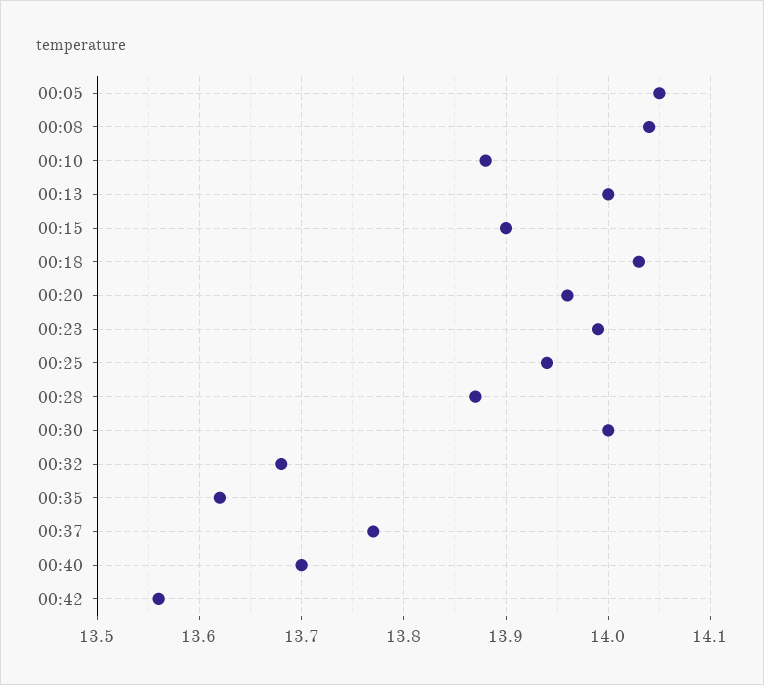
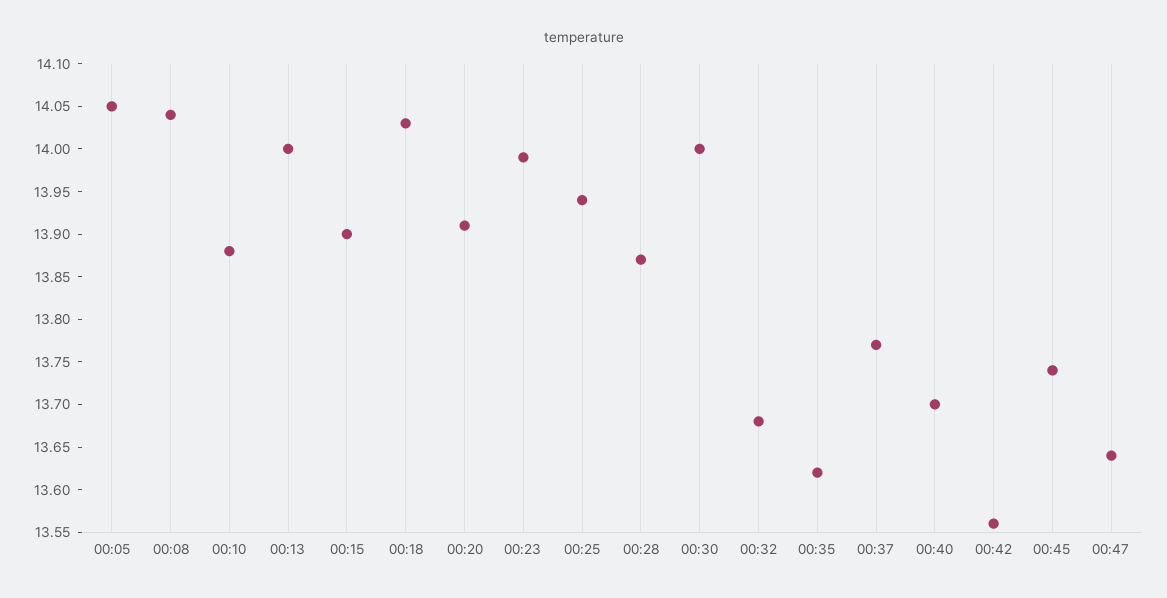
00:20: 13.96 -> 13.91
00:45: none -> 13.74
00:47: none -> 13.64

